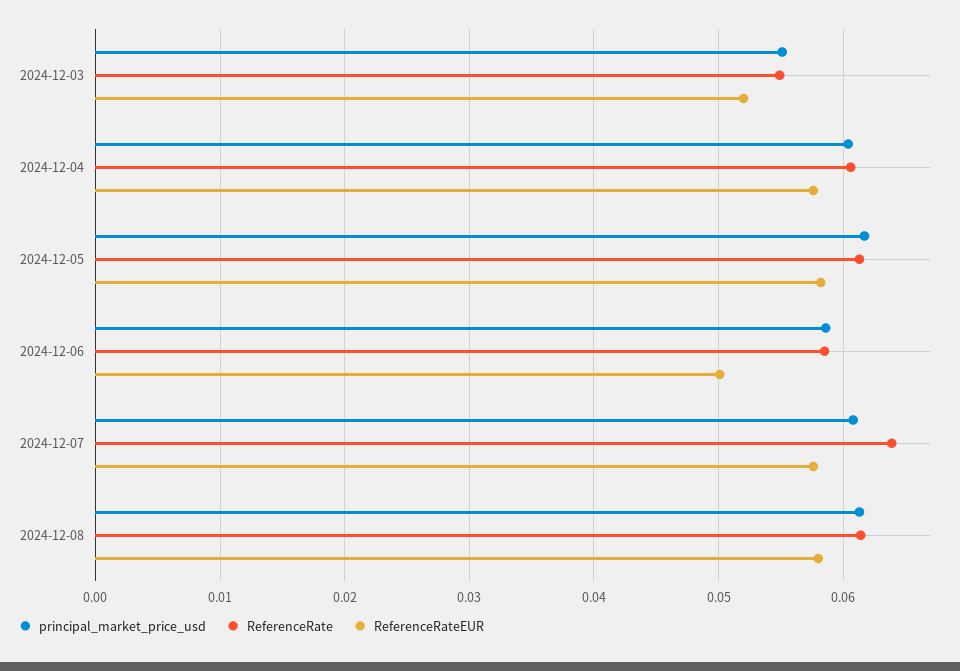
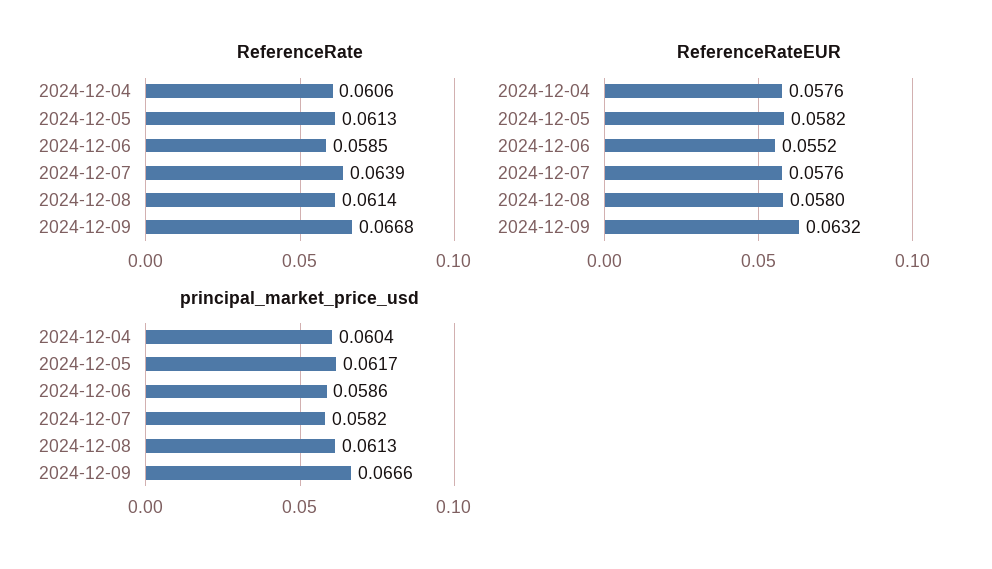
principal_market_price_usd, 2024-12-03: 0.055 -> none
ReferenceRate, 2024-12-03: 0.055 -> none
ReferenceRateEUR, 2024-12-03: 0.052 -> none
ReferenceRateEUR, 2024-12-06: 0.05 -> 0.0552
principal_market_price_usd, 2024-12-07: 0.061 -> 0.0582
ReferenceRate, 2024-12-09: none -> 0.0668
ReferenceRateEUR, 2024-12-09: none -> 0.0632
principal_market_price_usd, 2024-12-09: none -> 0.0666

